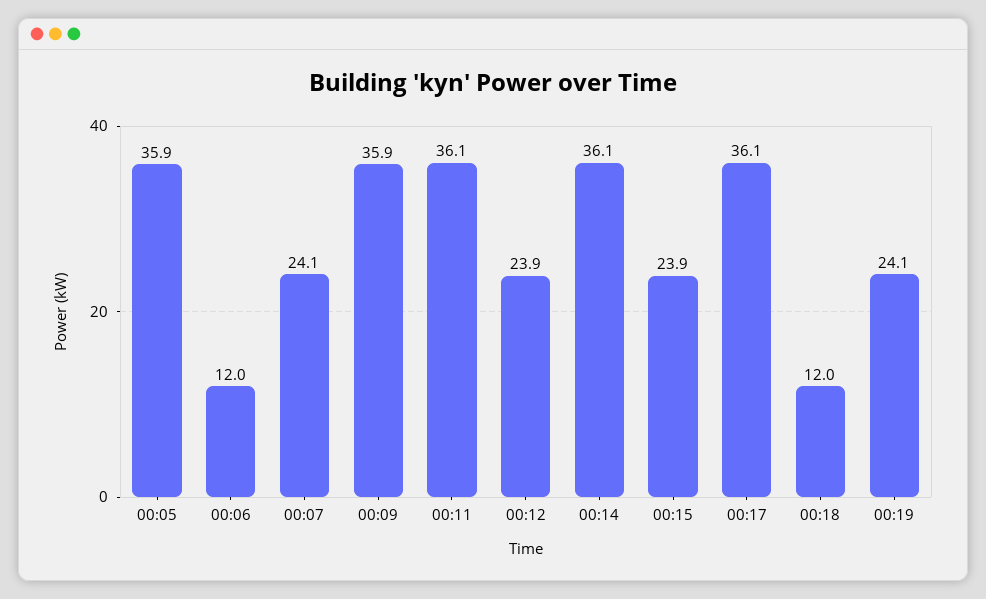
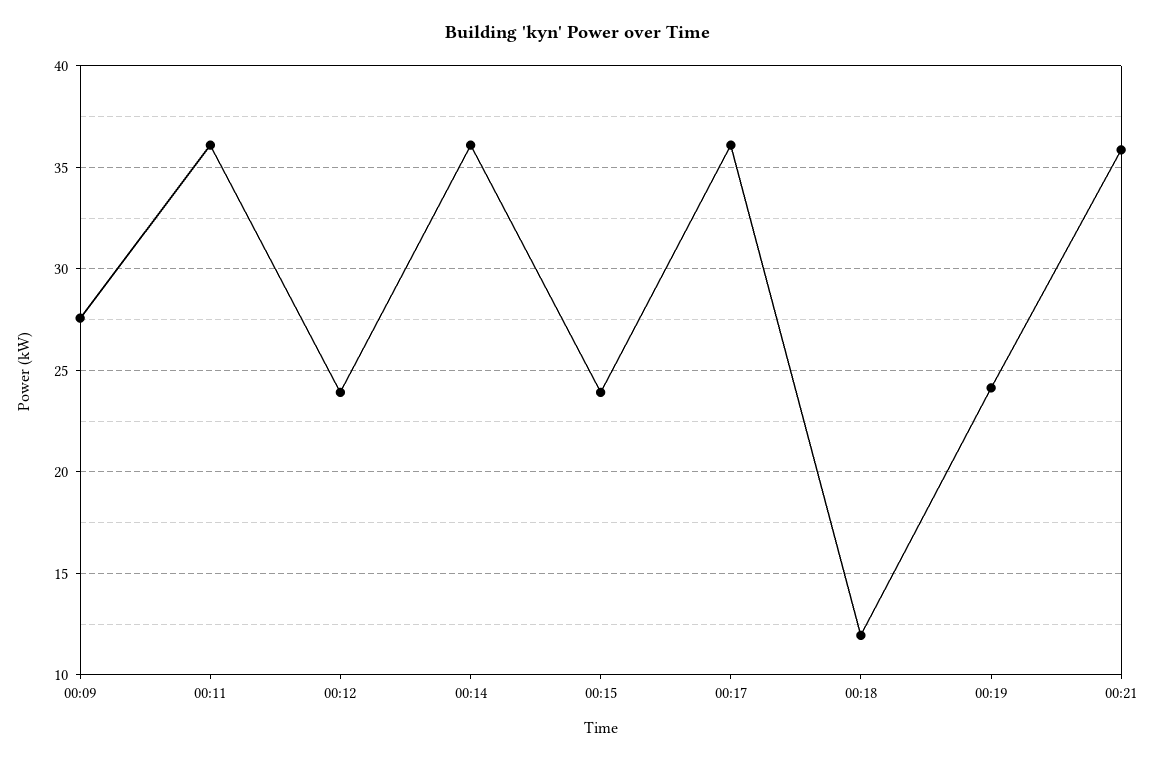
00:05: 35.9 -> none
00:06: 12 -> none
00:07: 24.1 -> none
00:09: 35.9 -> 27.5
00:21: none -> 36

